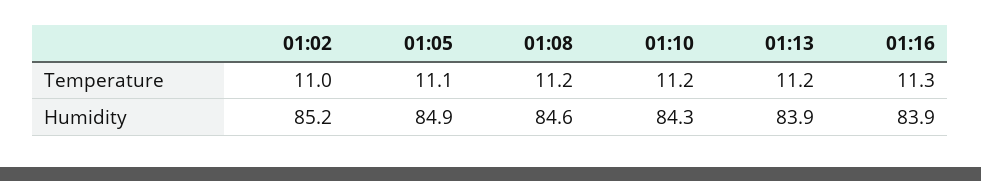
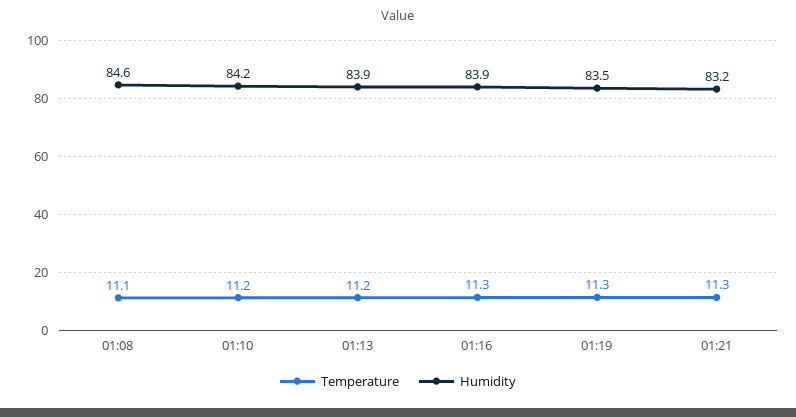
Temperature, 01:02: 11 -> none
Temperature, 01:05: 11.1 -> none
Temperature, 01:08: 11.2 -> 11.1
Humidity, 01:02: 85.2 -> none
Humidity, 01:05: 84.9 -> none
Humidity, 01:10: 84.3 -> 84.2
Temperature, 01:19: none -> 11.3
Humidity, 01:19: none -> 83.5
Temperature, 01:21: none -> 11.3
Humidity, 01:21: none -> 83.2

